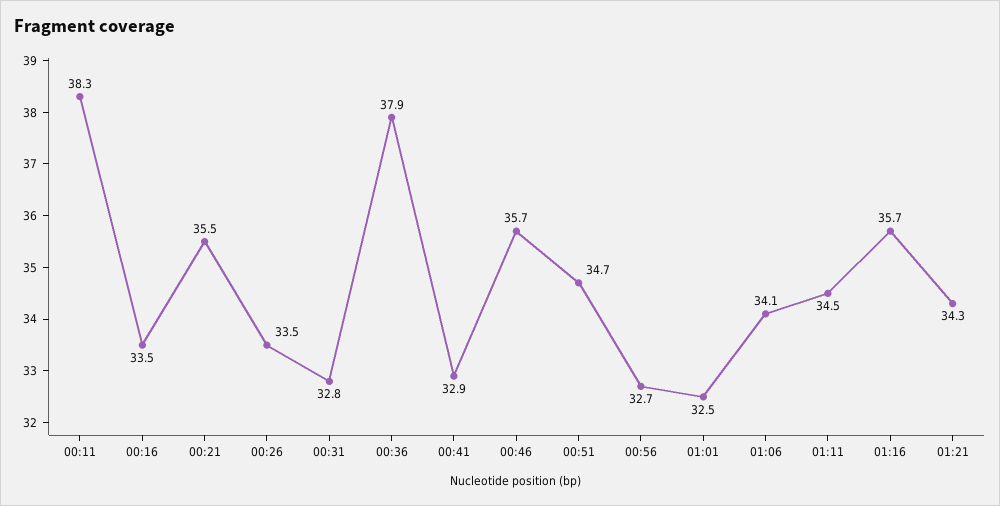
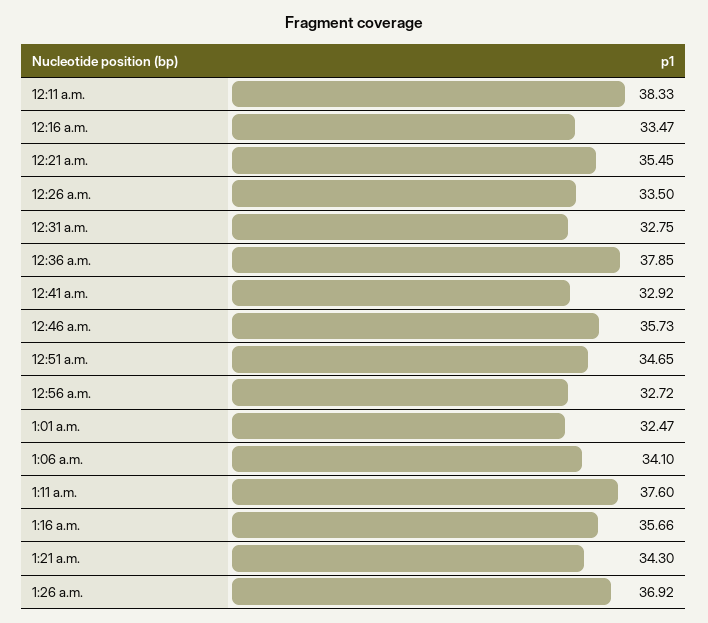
01:11: 34.5 -> 37.6
1:26 a.m.: none -> 36.92

